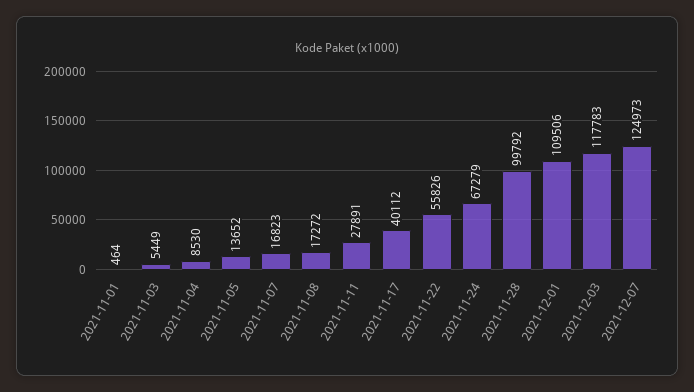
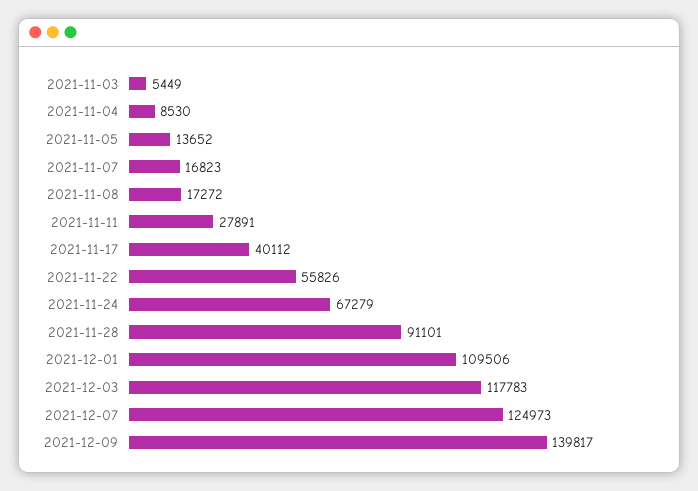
2021-11-01: 464 -> none
2021-11-28: 99792 -> 91101
2021-12-09: none -> 139817

